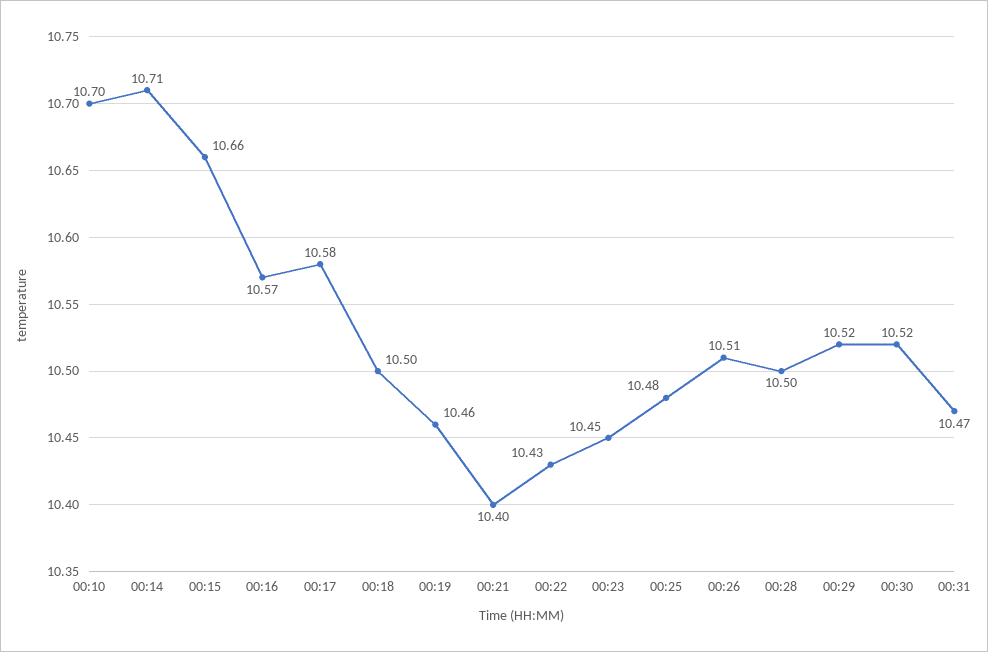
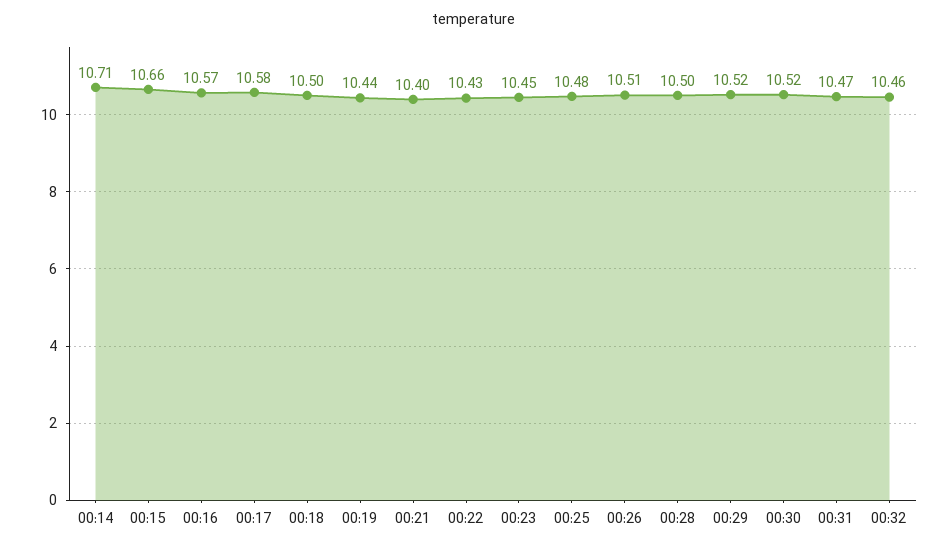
00:10: 10.7 -> none
00:19: 10.46 -> 10.44
00:32: none -> 10.46

